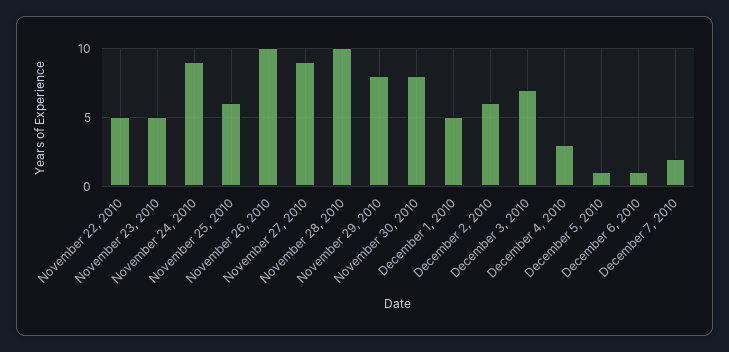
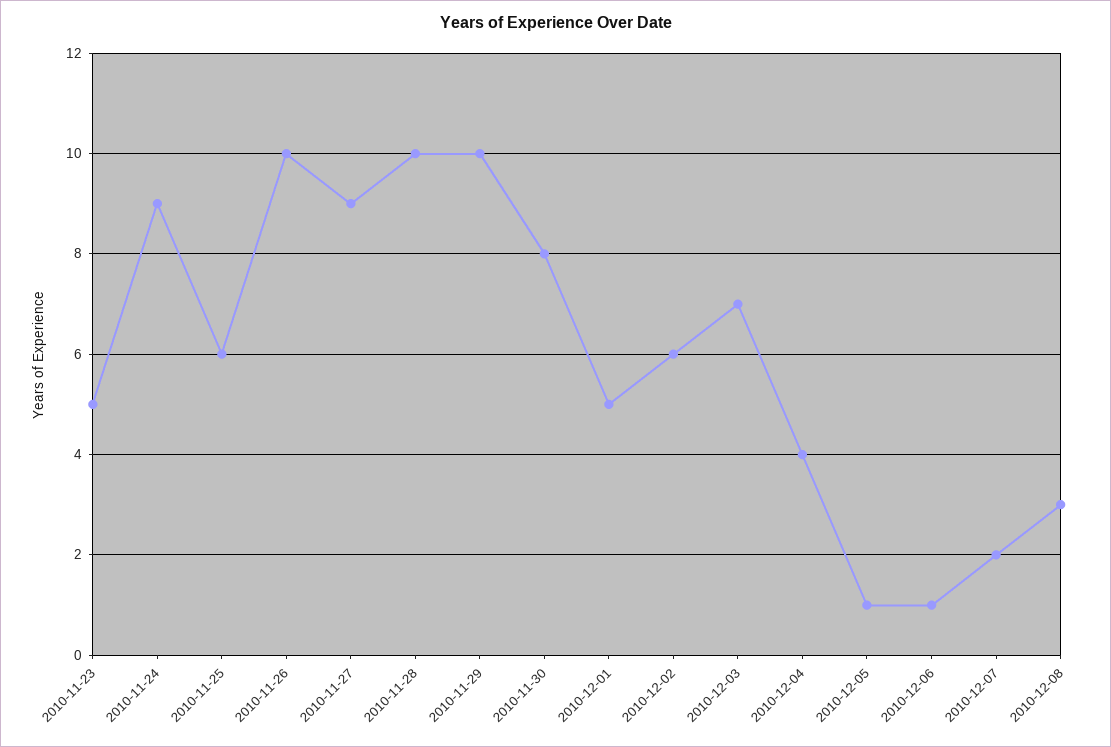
November 22, 2010: 5 -> none
November 29, 2010: 8 -> 10
December 4, 2010: 3 -> 4
2010-12-08: none -> 3

